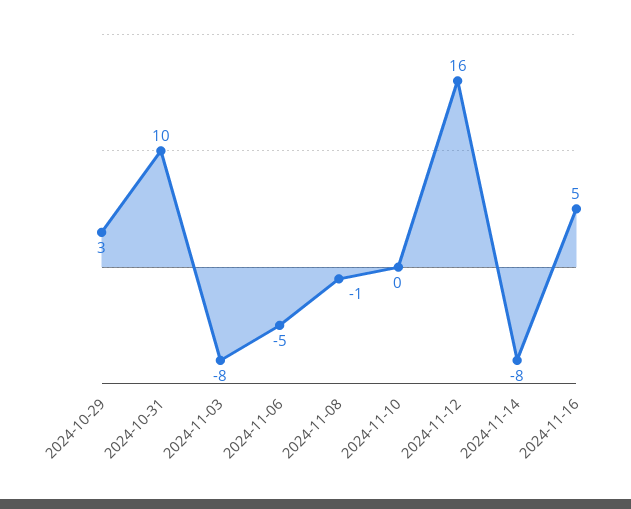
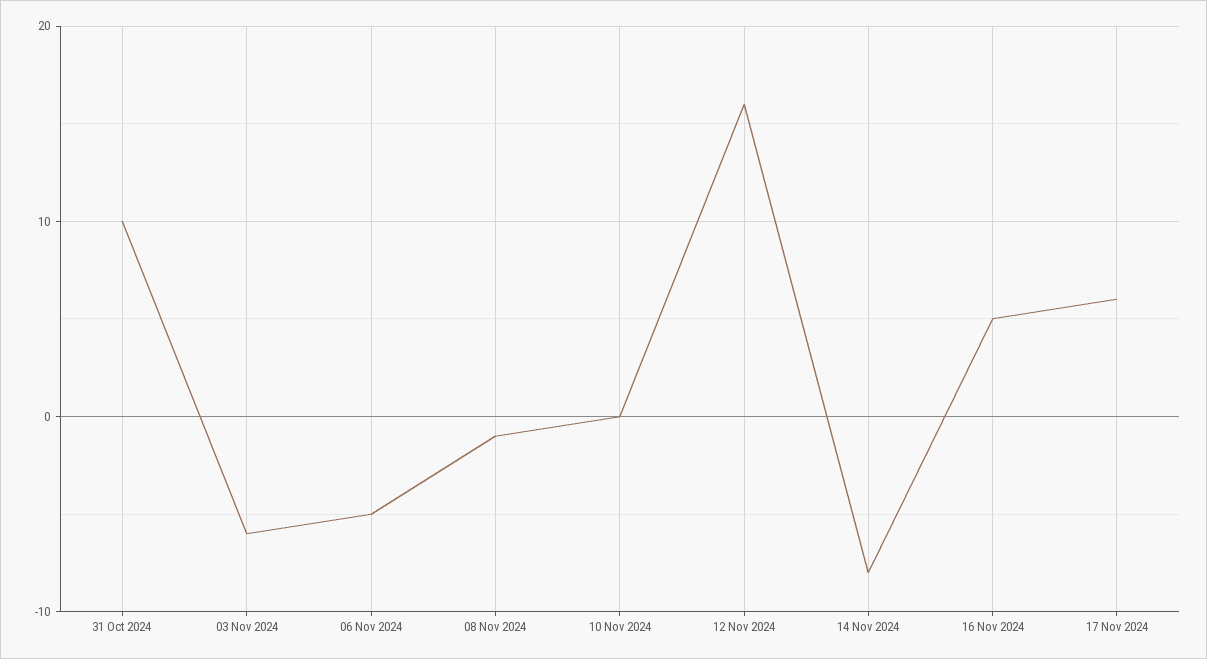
2024-10-29: 3 -> none
2024-11-03: -8 -> -6
17 Nov 2024: none -> 6

